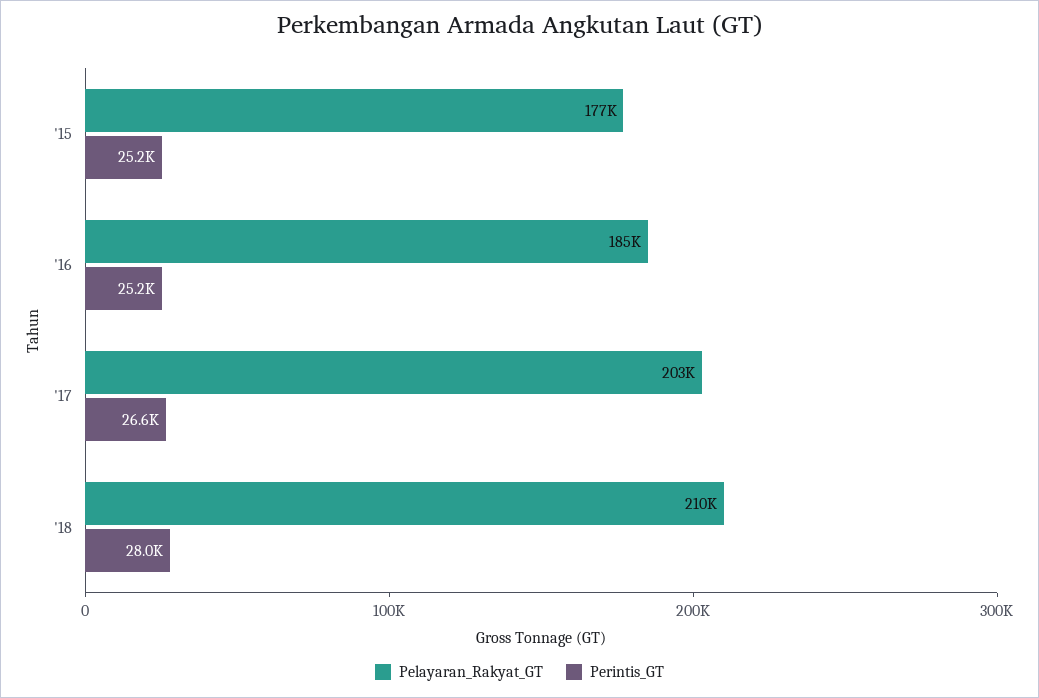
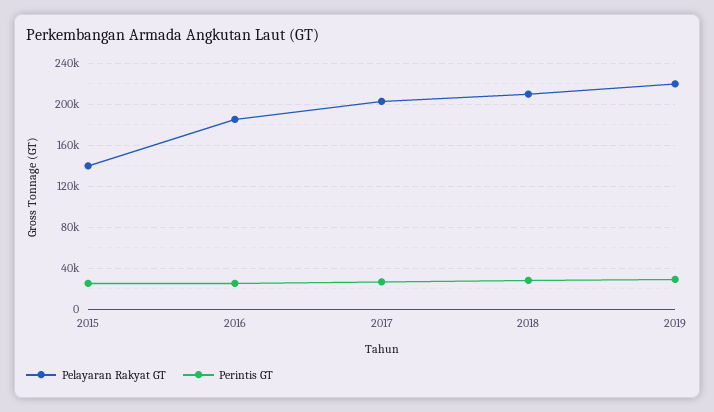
Pelayaran_Rakyat_GT, '15: 177000 -> 140000
Pelayaran_Rakyat_GT, 2019: none -> 220000
Perintis_GT, 2019: none -> 30000

